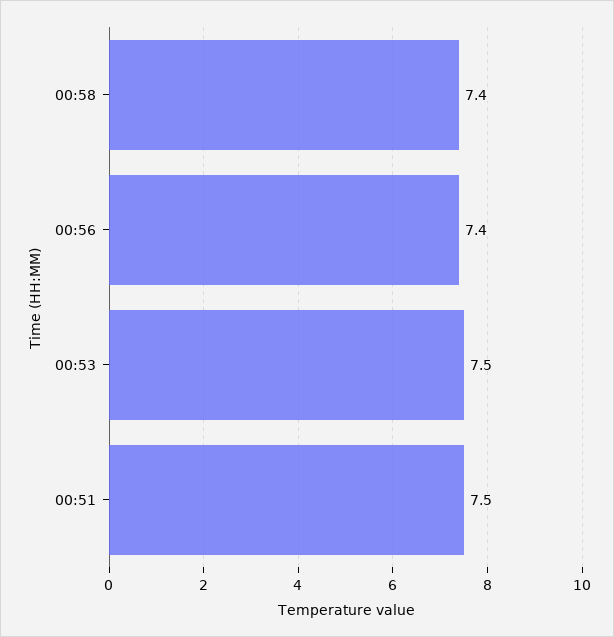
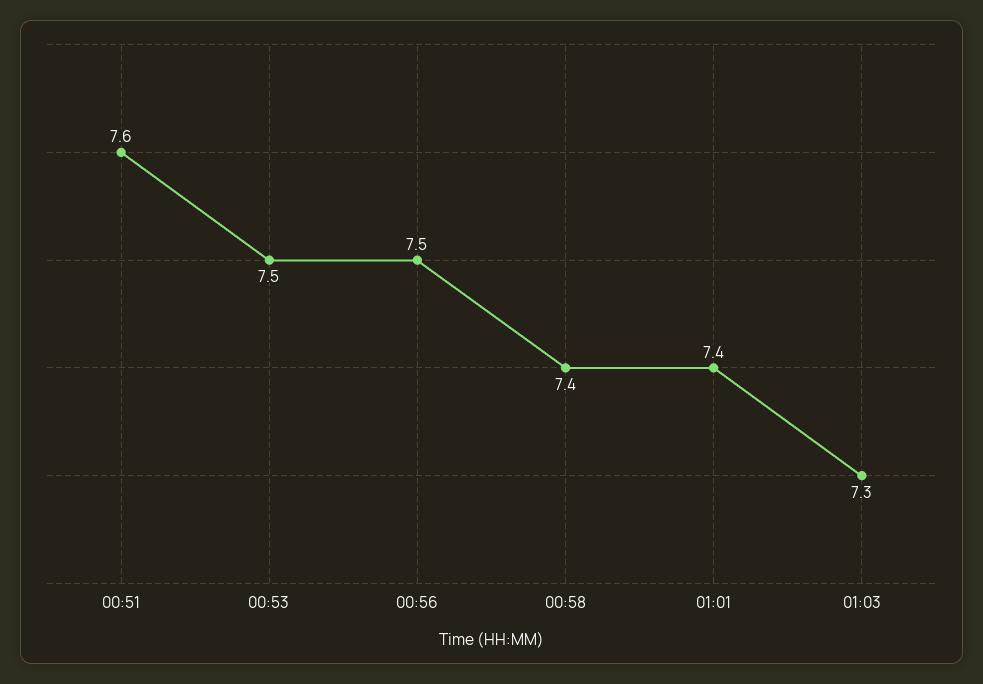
00:56: 7.4 -> 7.5
00:51: 7.5 -> 7.6
01:01: none -> 7.4
01:03: none -> 7.3

